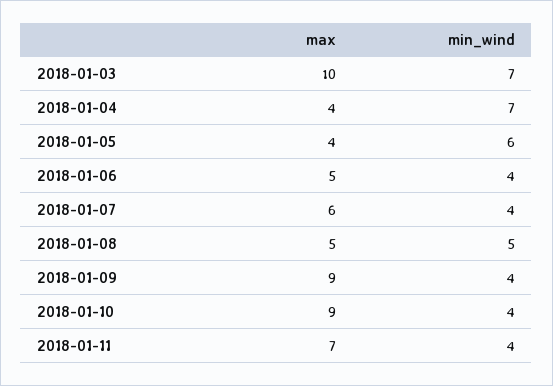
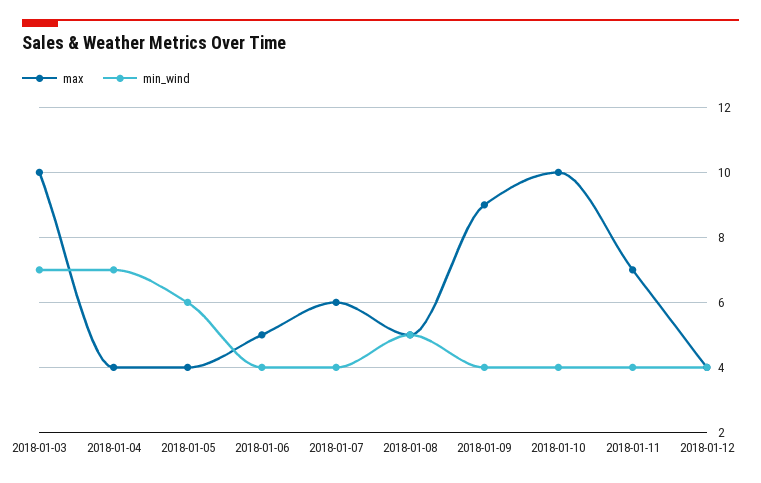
max, 2018-01-10: 9 -> 10
max, 2018-01-12: none -> 4
min_wind, 2018-01-12: none -> 4

